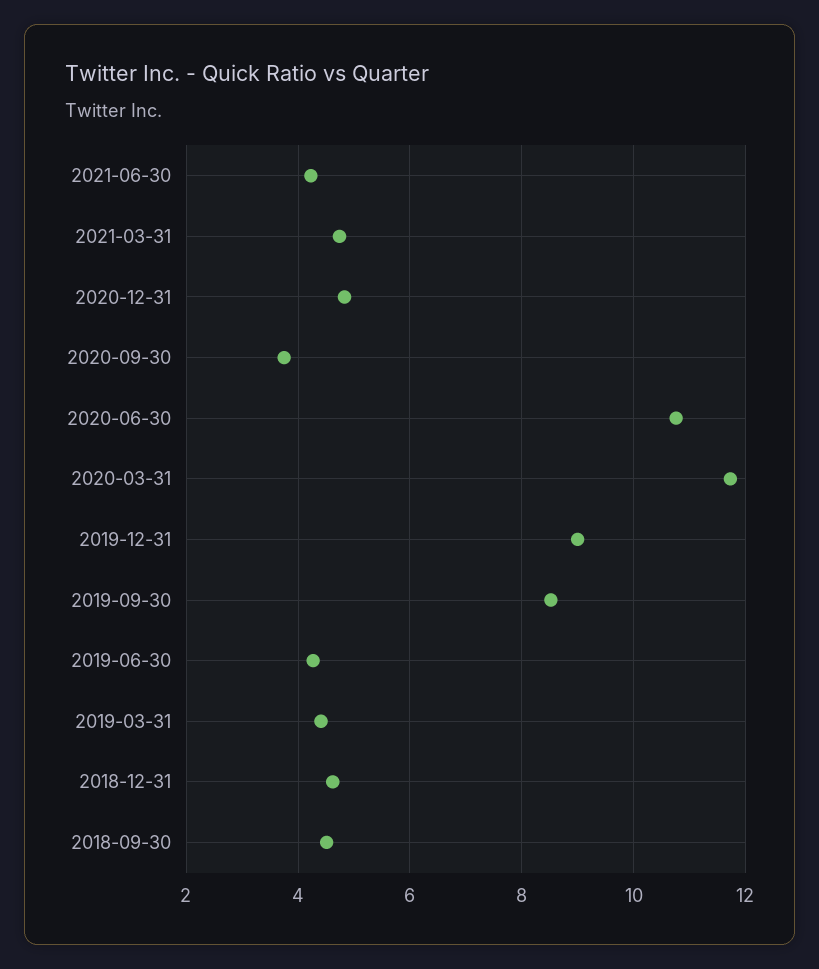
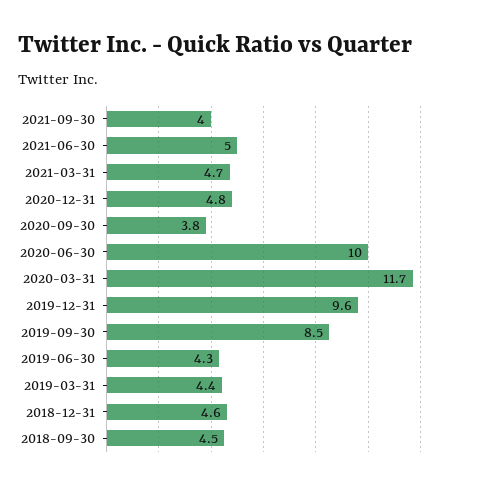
2021-06-30: 4.2 -> 5
2020-06-30: 10.8 -> 10
2019-12-31: 9 -> 9.6
2021-09-30: none -> 4

